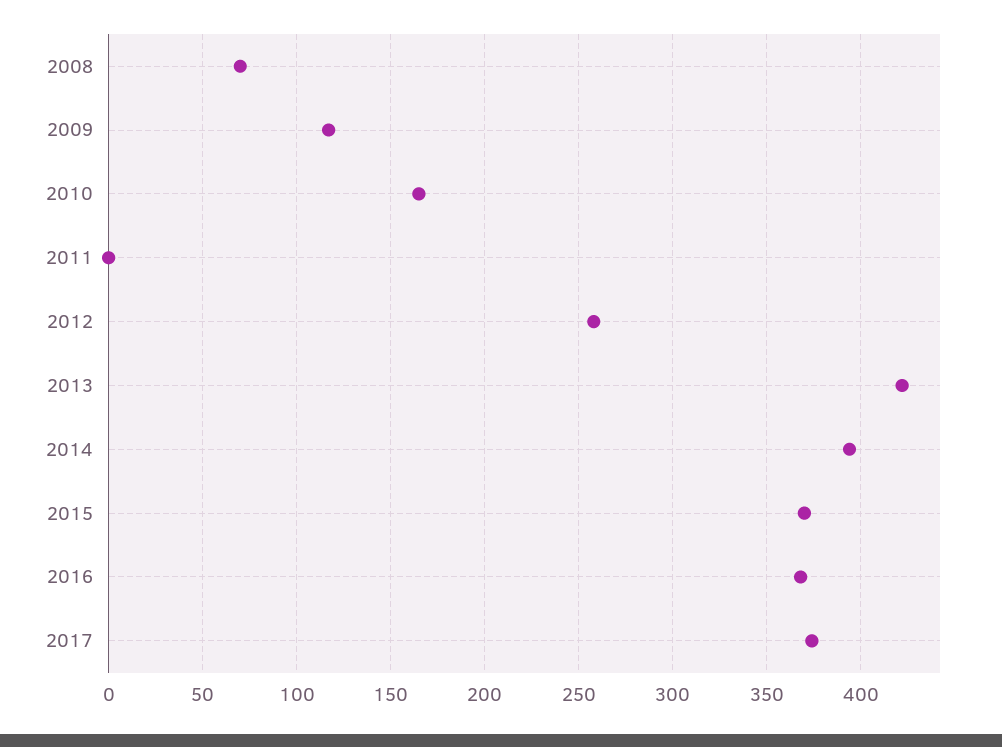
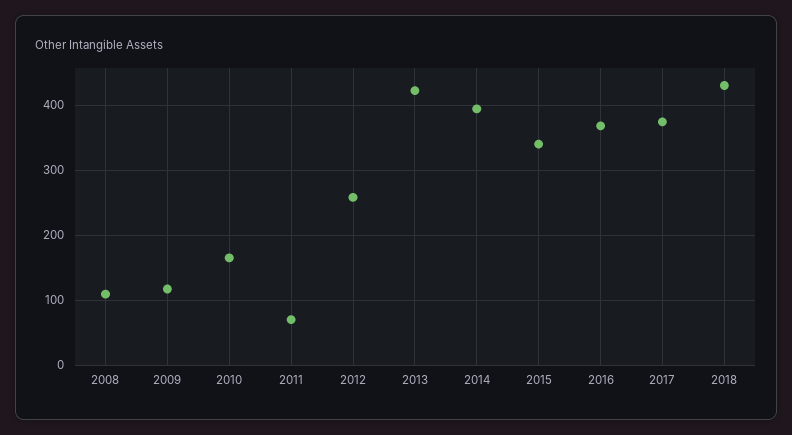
2008: 70 -> 110
2011: 0 -> 70
2015: 370 -> 340
2018: none -> 430

